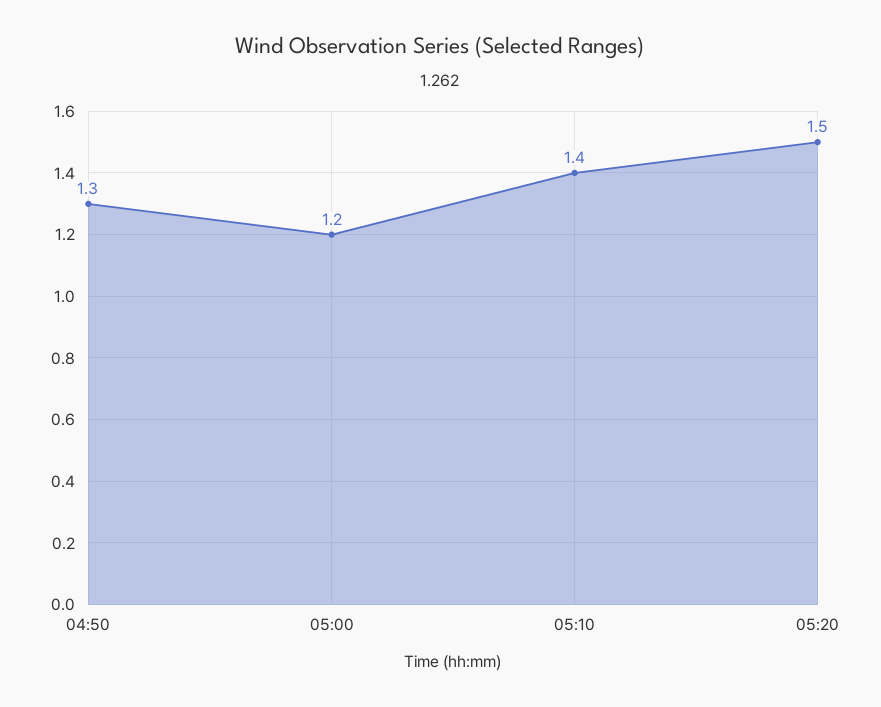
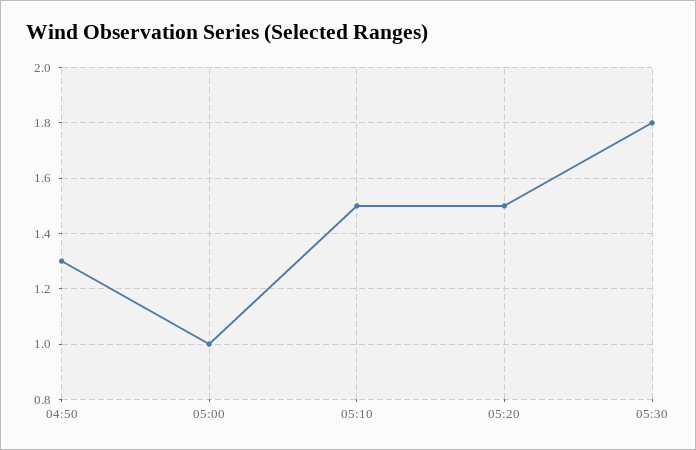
05:00: 1.2 -> 1
05:10: 1.4 -> 1.5
05:30: none -> 1.8

